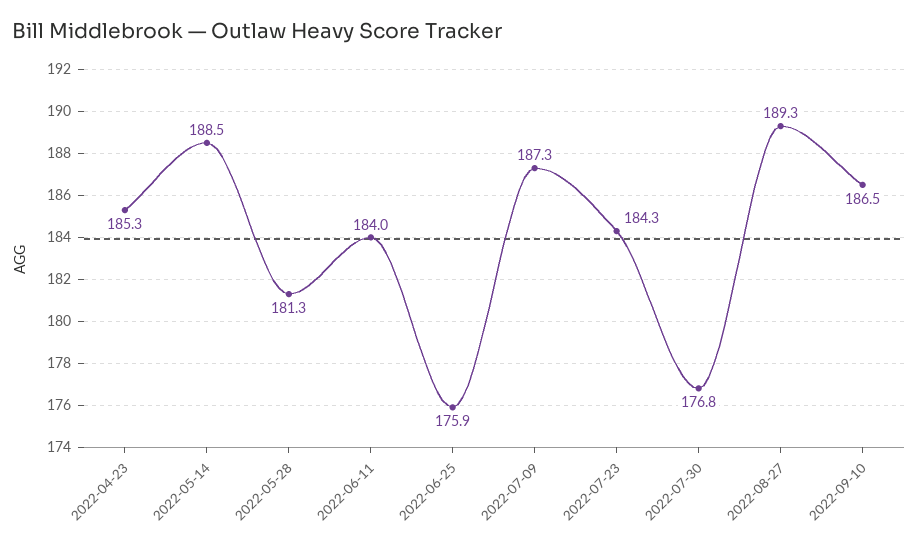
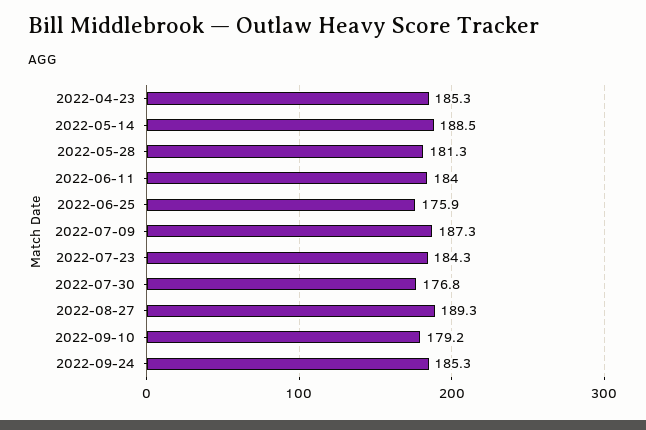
2022-09-10: 186.5 -> 179.2
2022-09-24: none -> 185.3

